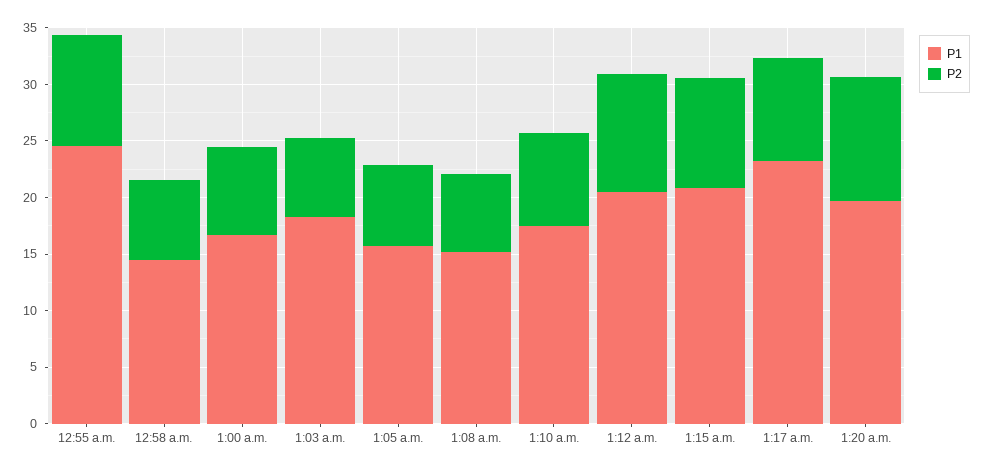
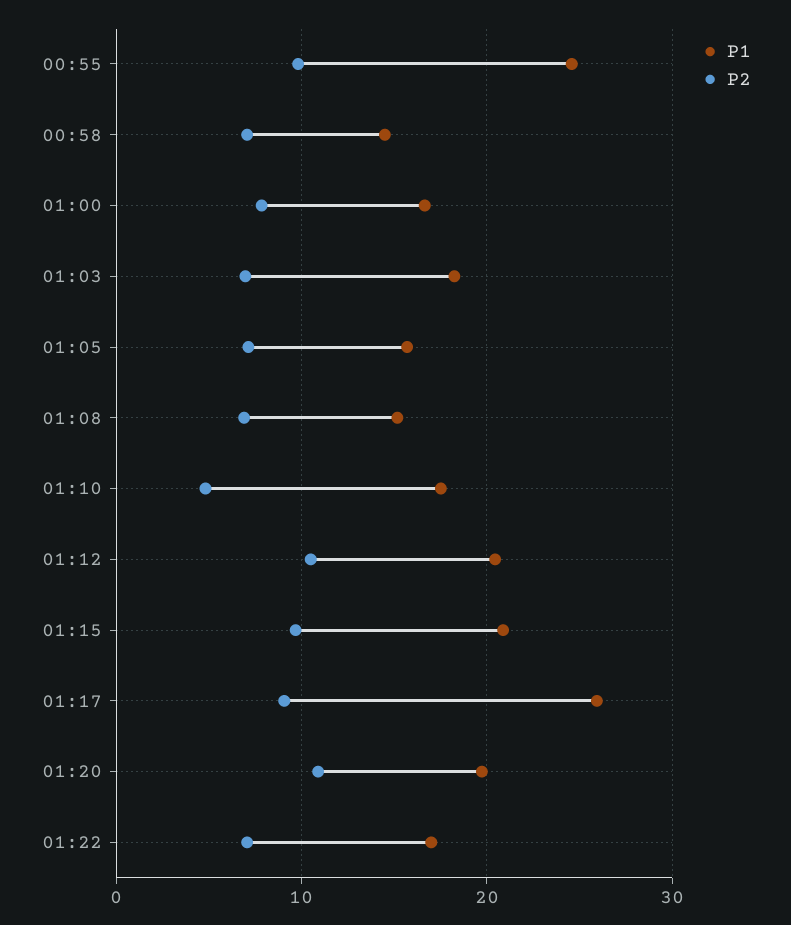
P2, 1:10 a.m.: 8 -> 5
P1, 1:17 a.m.: 23 -> 26
P1, 01:22: none -> 17
P2, 01:22: none -> 7

